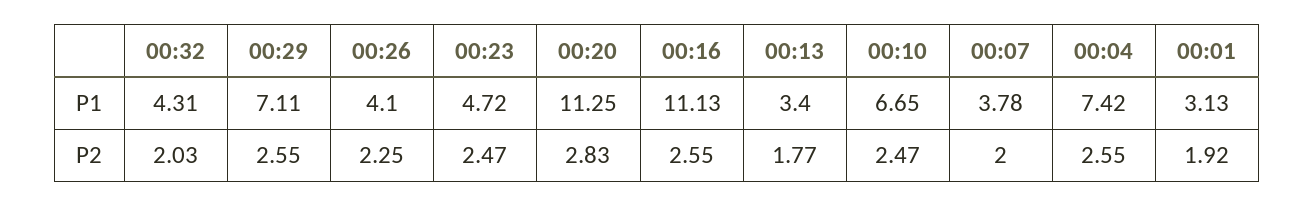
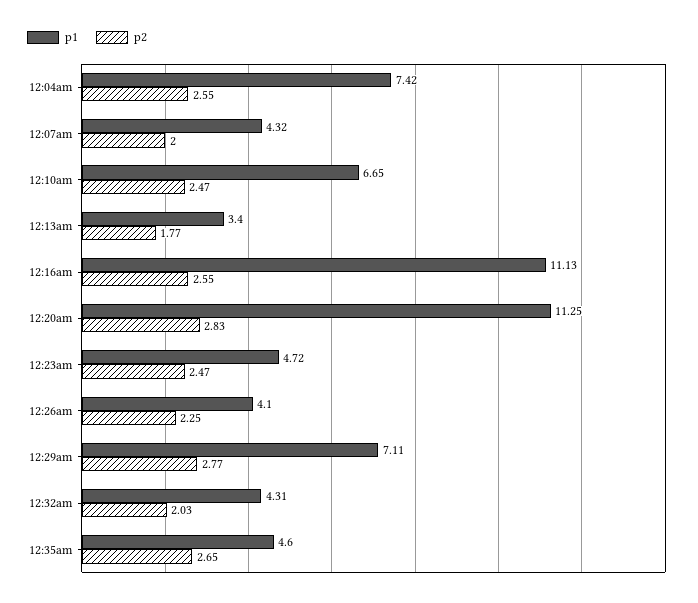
P1, 00:07: 3.78 -> 4.32
P1, 00:01: 3.13 -> none
P2, 00:29: 2.55 -> 2.77
P2, 00:01: 1.92 -> none
P1, 12:35am: none -> 4.6
P2, 12:35am: none -> 2.65

